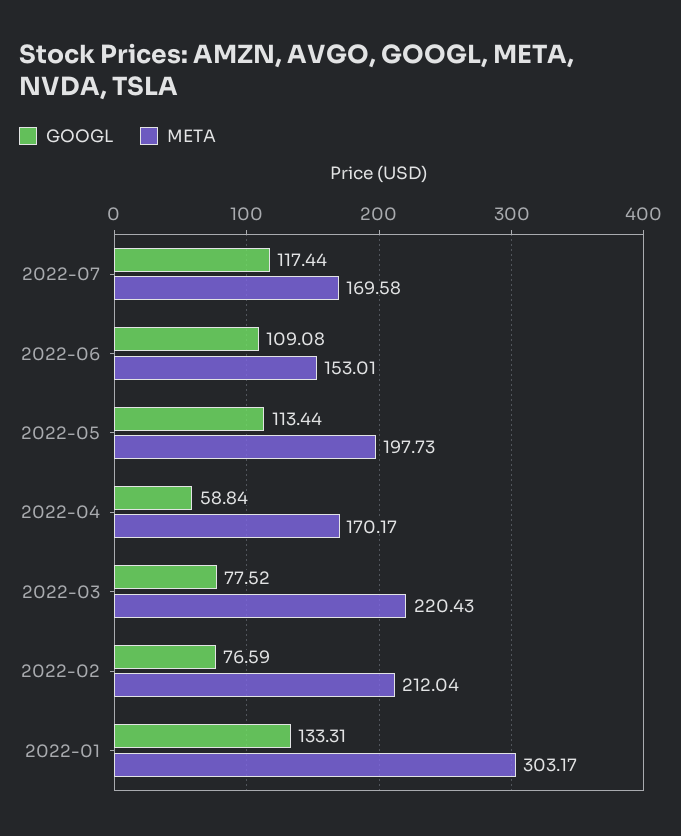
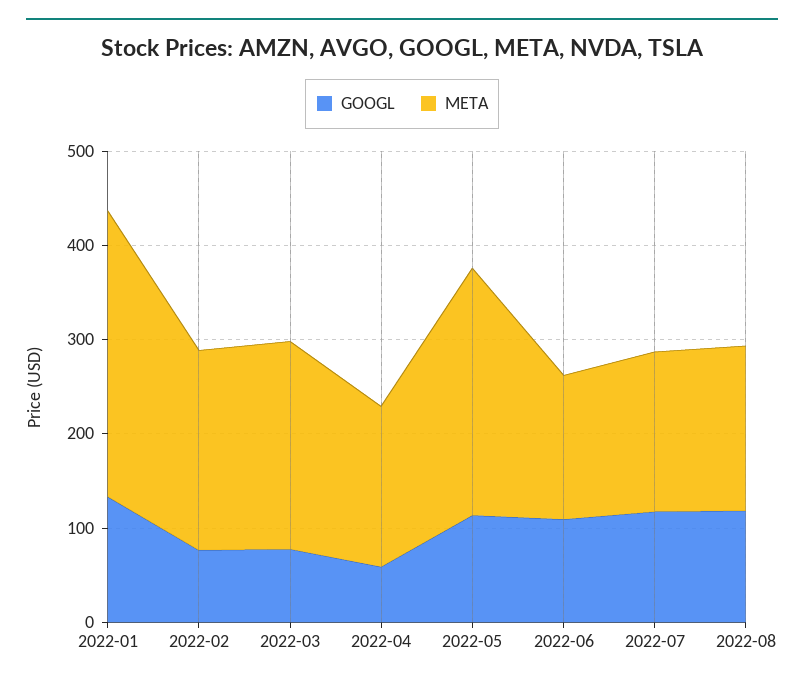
META, 2022-05: 197.73 -> 260
GOOGL, 2022-08: none -> 120
META, 2022-08: none -> 180

